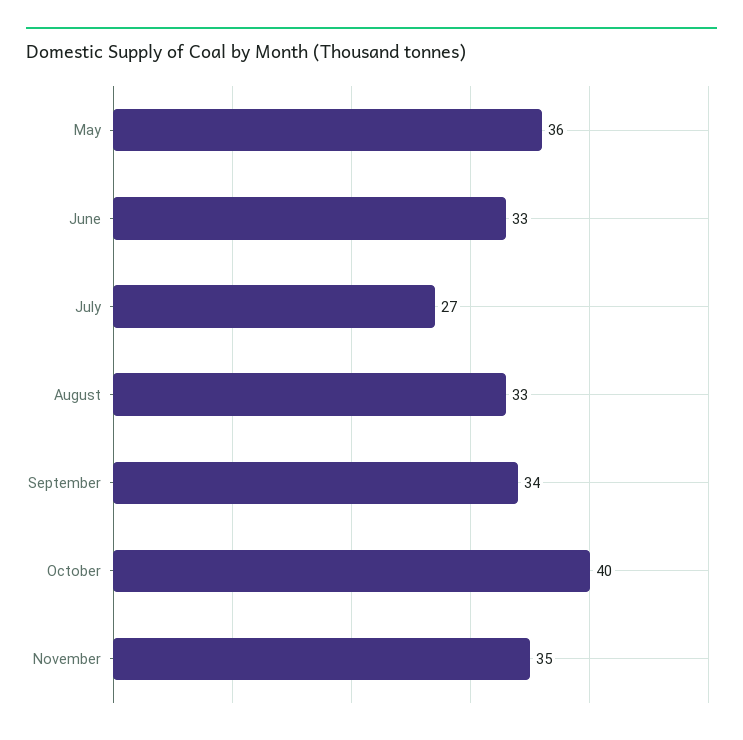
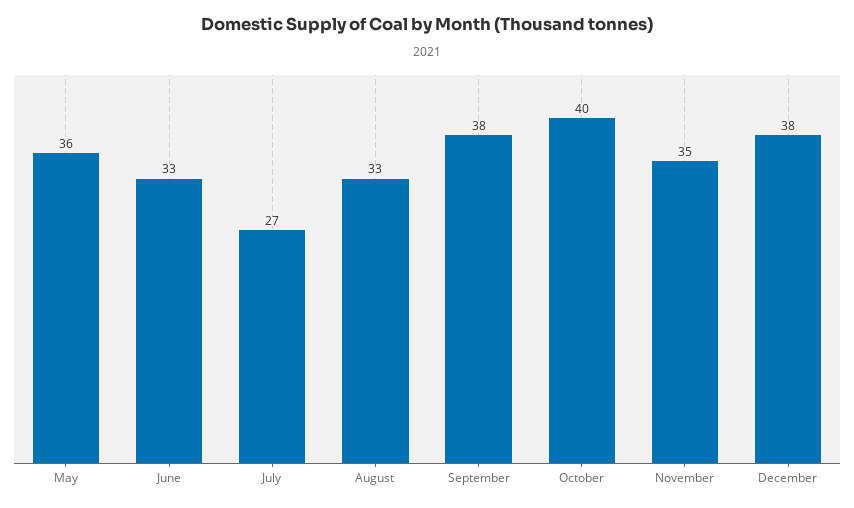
September: 34 -> 38
December: none -> 38

